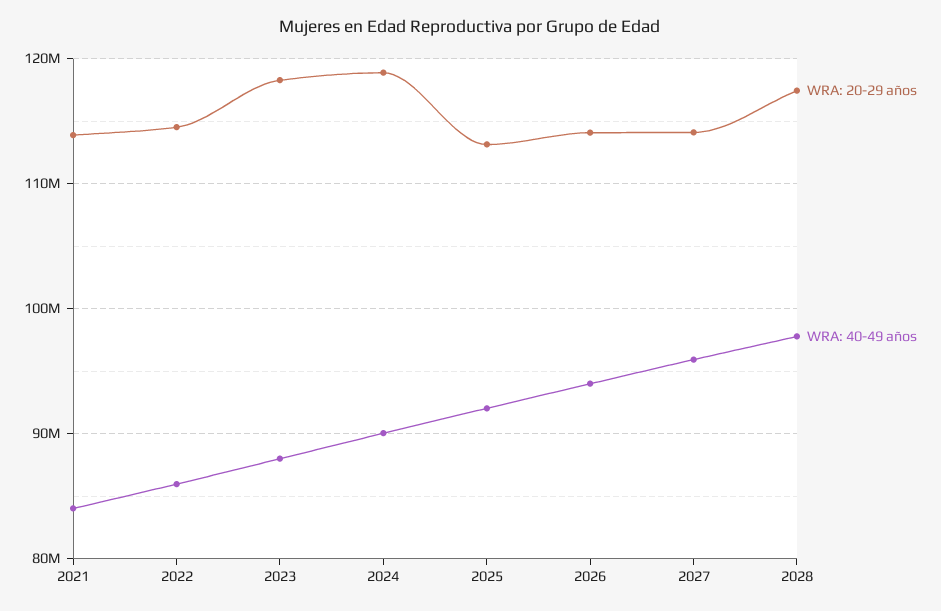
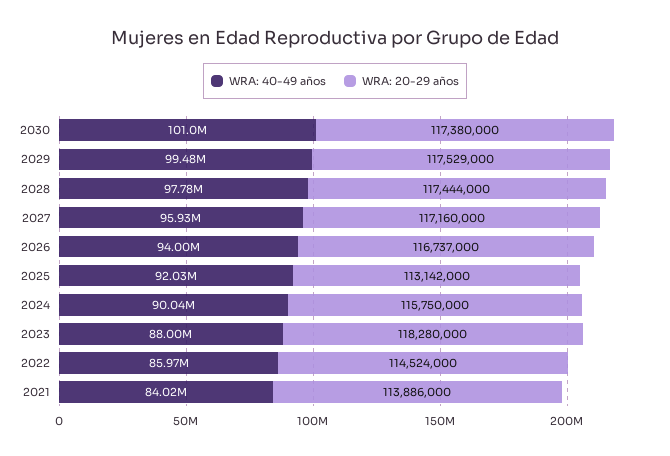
WRA: 20-29 años, 2024: 119000000 -> 115750000
WRA: 20-29 años, 2026: 114000000 -> 116737000
WRA: 20-29 años, 2027: 114000000 -> 117160000
WRA: 40-49 años, 2030: none -> 101000000
WRA: 20-29 años, 2030: none -> 117380000
WRA: 40-49 años, 2029: none -> 99480000
WRA: 20-29 años, 2029: none -> 117529000

